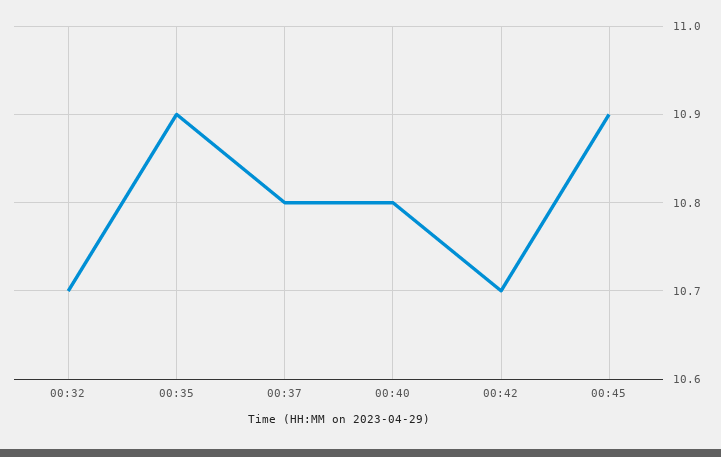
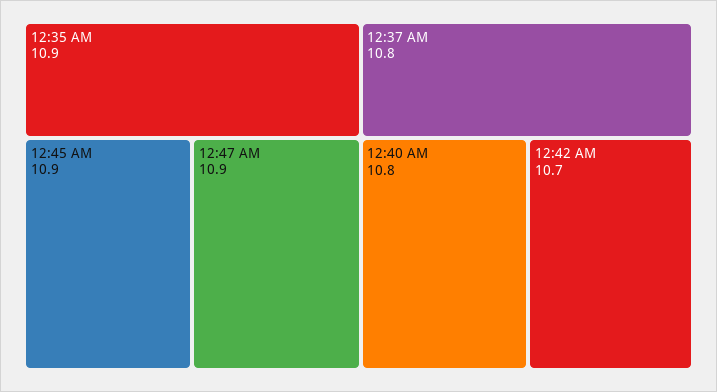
00:32: 10.7 -> none
12:47 AM: none -> 10.9

